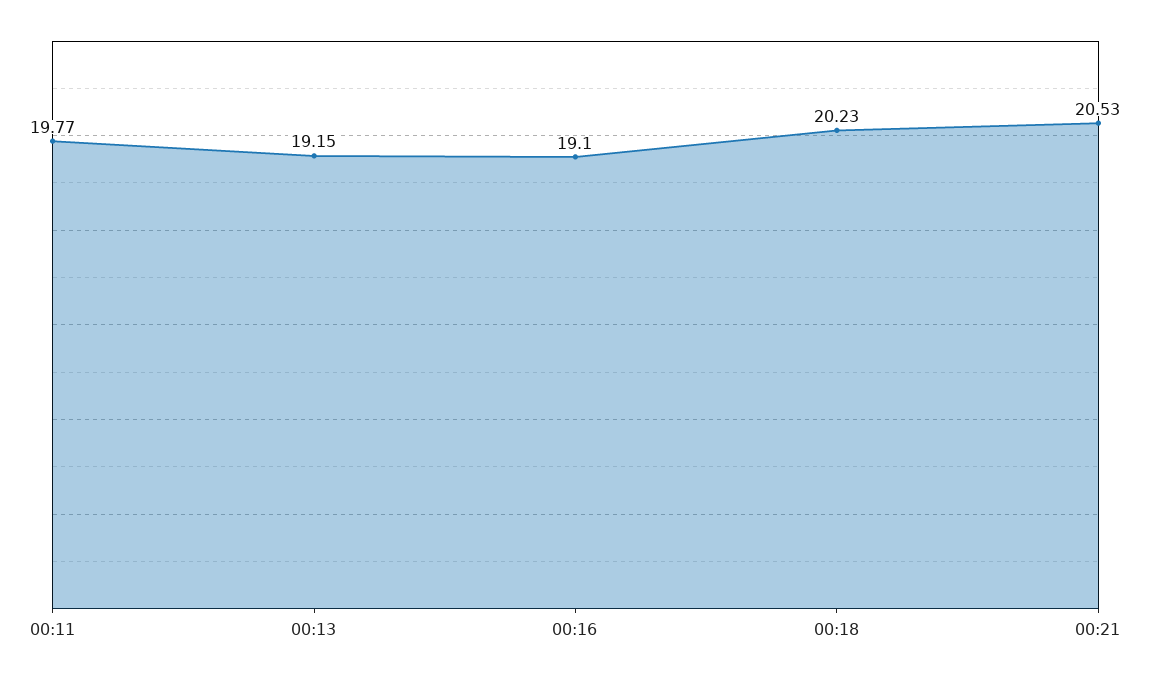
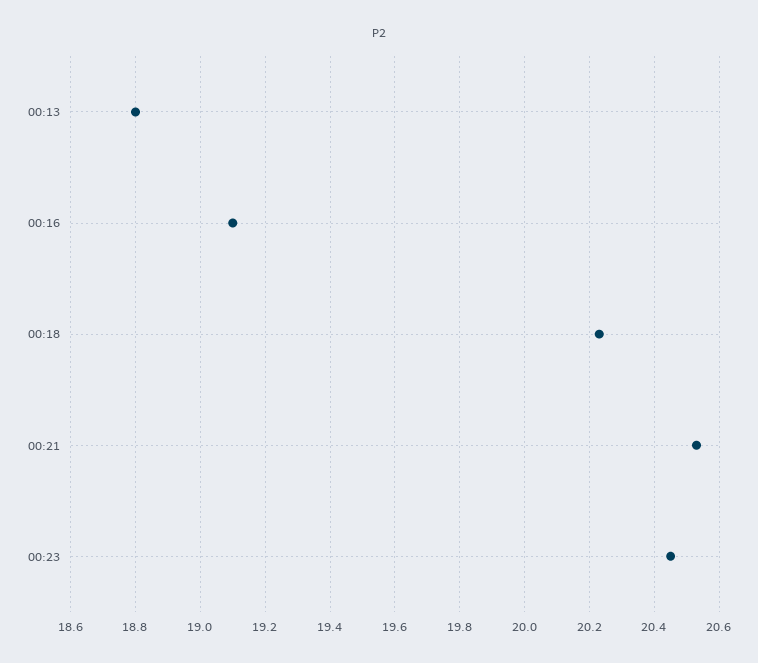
00:11: 19.77 -> none
00:13: 19.15 -> 18.8
00:23: none -> 20.45

